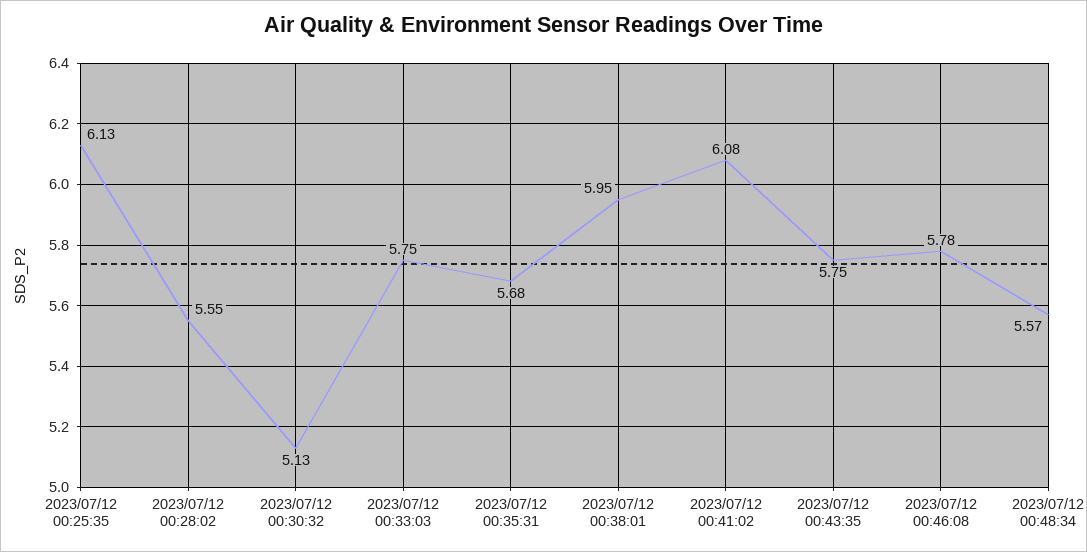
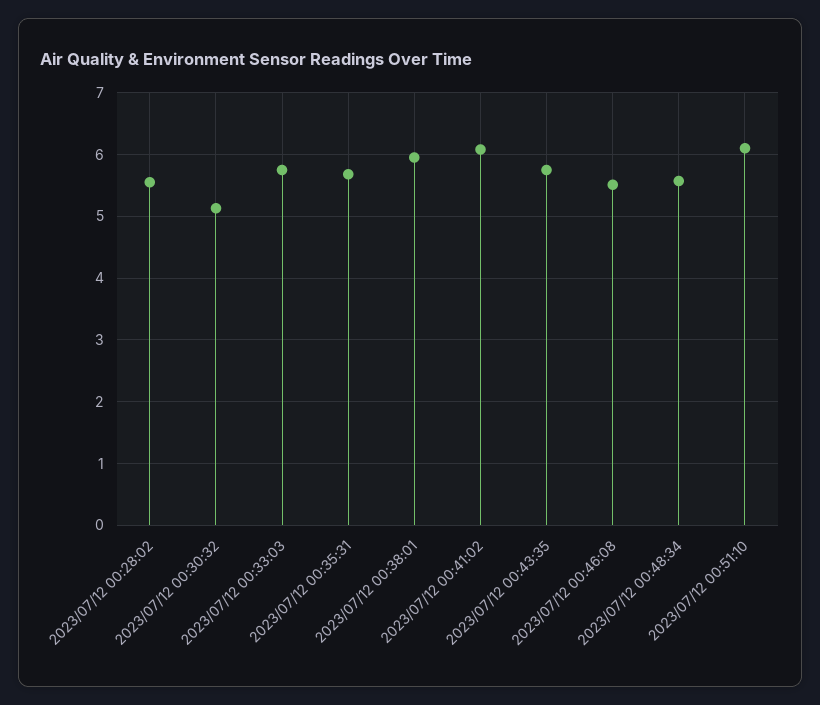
2023/07/12 00:25:35: 6.13 -> none
2023/07/12 00:46:08: 5.78 -> 5.5
2023/07/12 00:51:10: none -> 6.1

